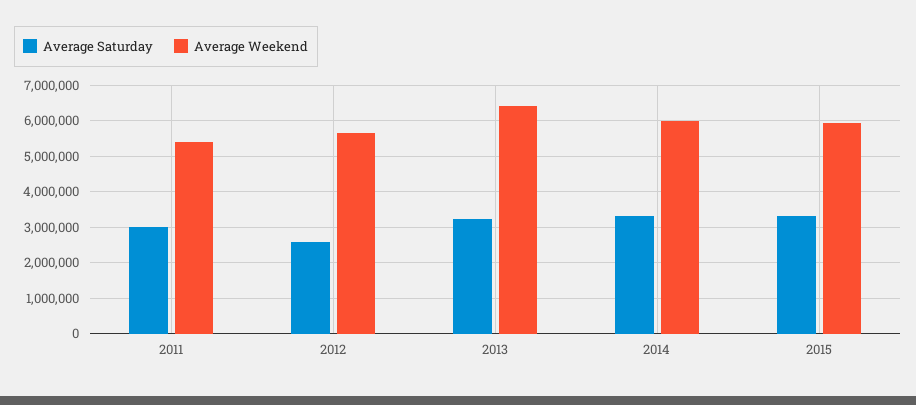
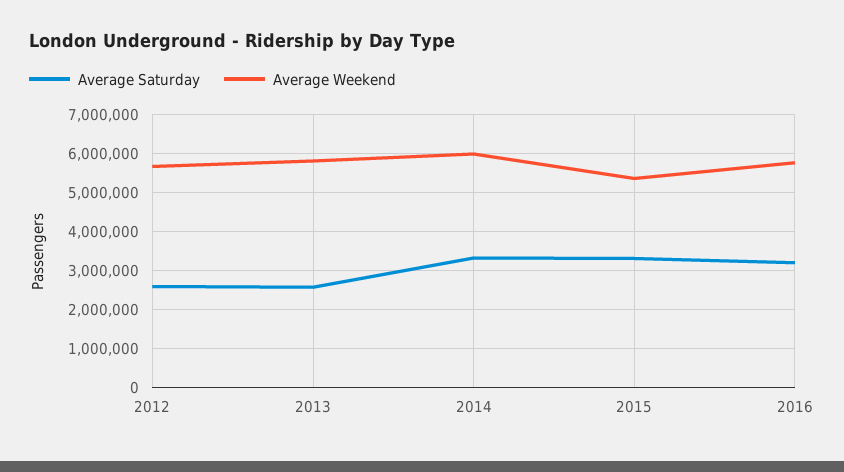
Average Saturday, 2011: 3000000 -> none
Average Weekend, 2011: 5400000 -> none
Average Saturday, 2013: 3200000 -> 2600000
Average Weekend, 2013: 6400000 -> 5800000
Average Weekend, 2015: 6000000 -> 5400000
Average Saturday, 2016: none -> 3200000
Average Weekend, 2016: none -> 5800000

